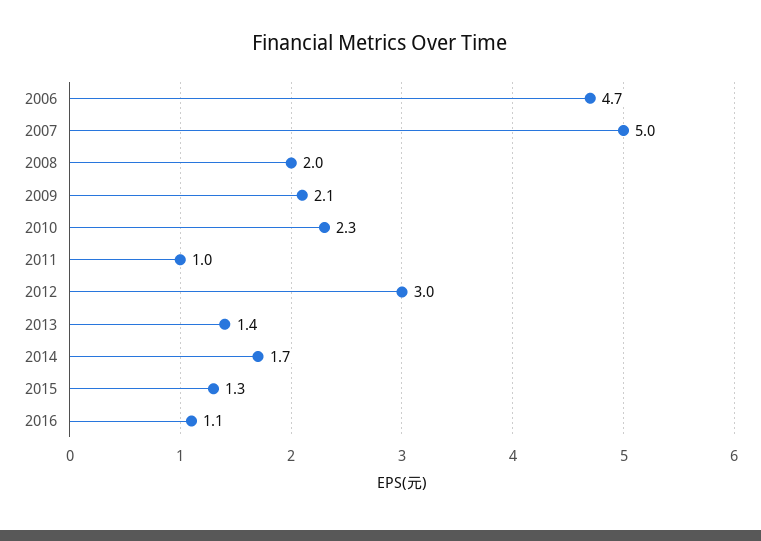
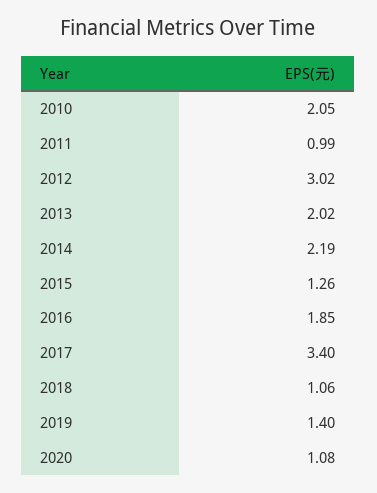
2006: 4.7 -> none
2007: 5 -> none
2008: 2 -> none
2009: 2.1 -> none
2010: 2.3 -> 2.05
2013: 1.4 -> 2.02
2014: 1.7 -> 2.19
2016: 1.1 -> 1.85
2017: none -> 3.4
2018: none -> 1.06
2019: none -> 1.4
2020: none -> 1.08

